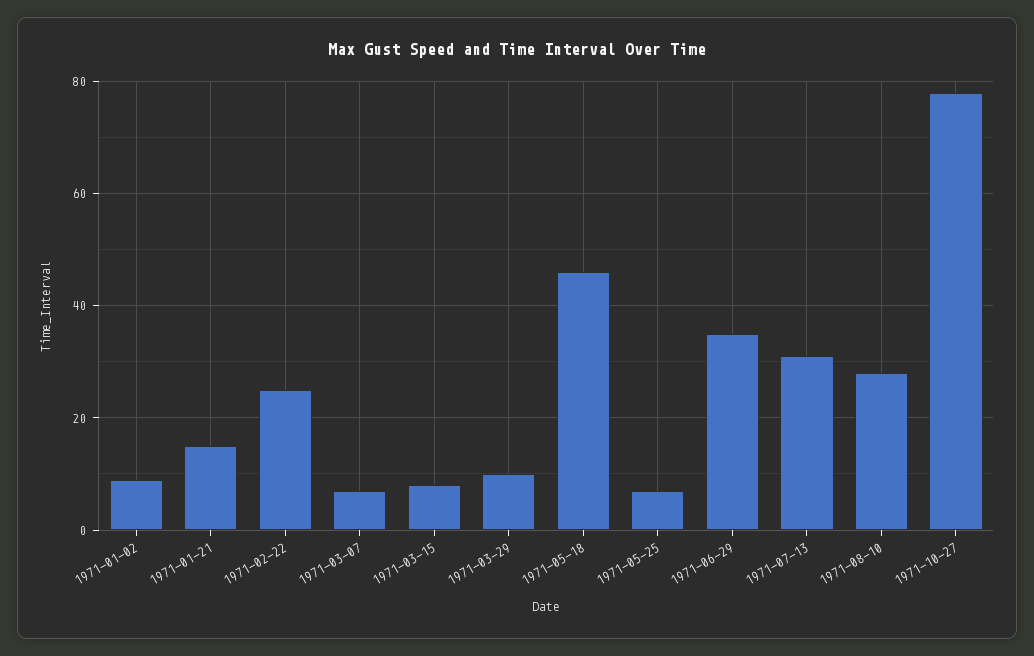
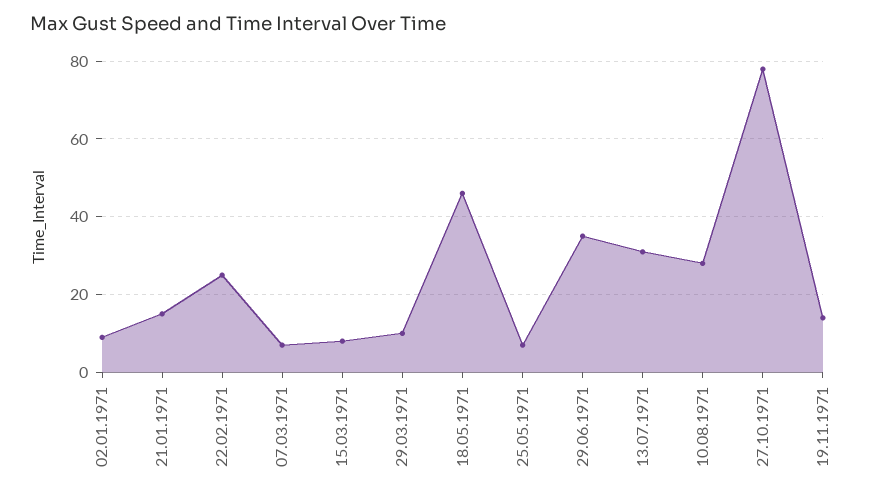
19.11.1971: none -> 15

